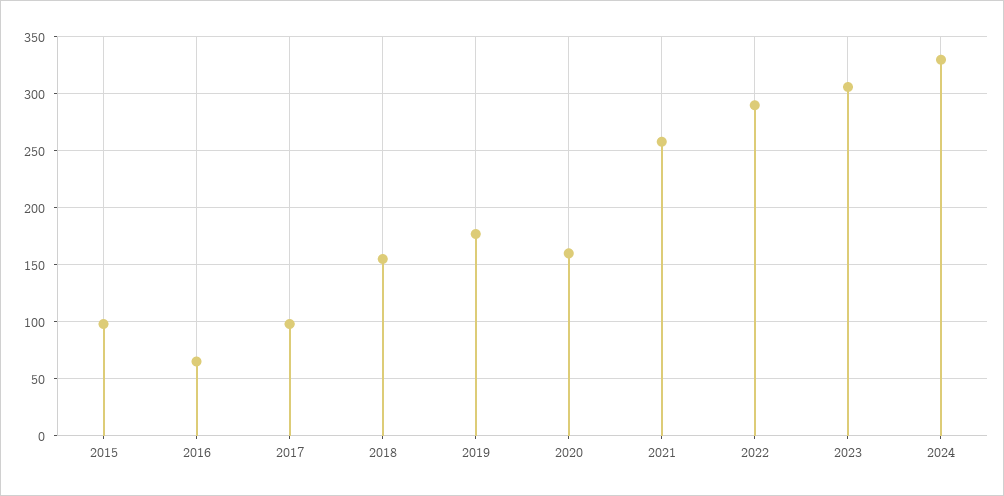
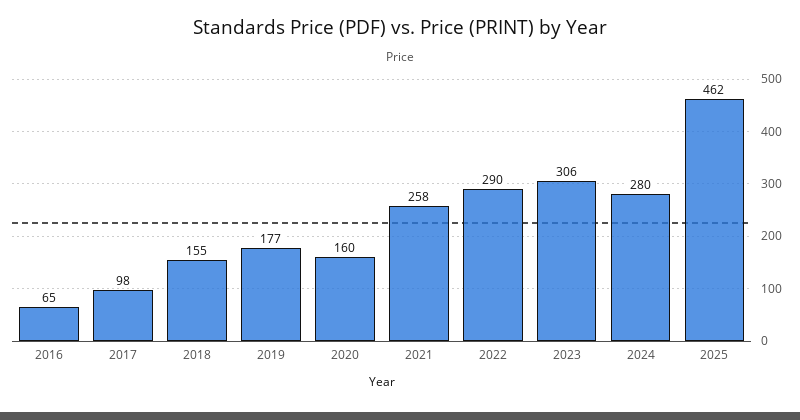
2015: 100 -> none
2024: 330 -> 280
2025: none -> 462

